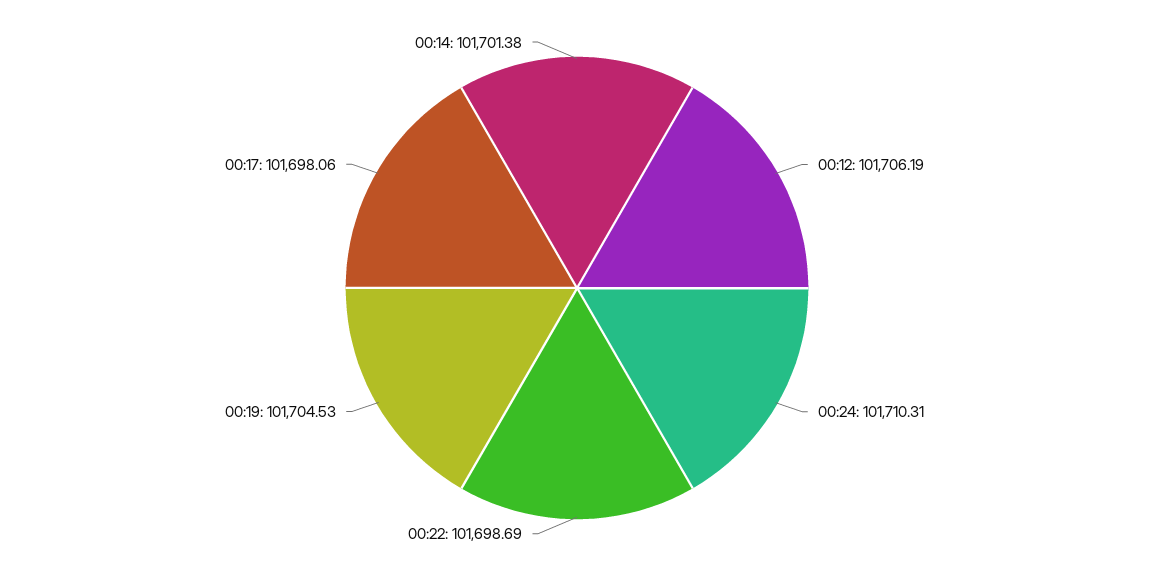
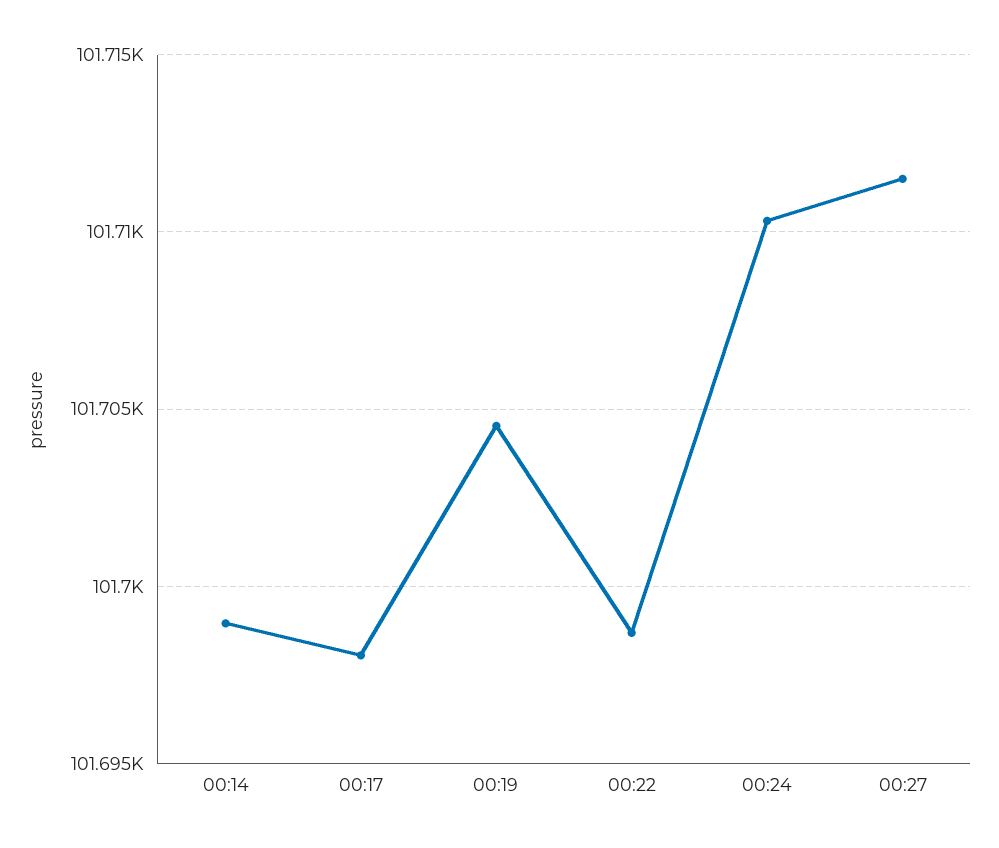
00:12: 101706.19 -> none
00:14: 101701.38 -> 101699
00:27: none -> 101711.5

